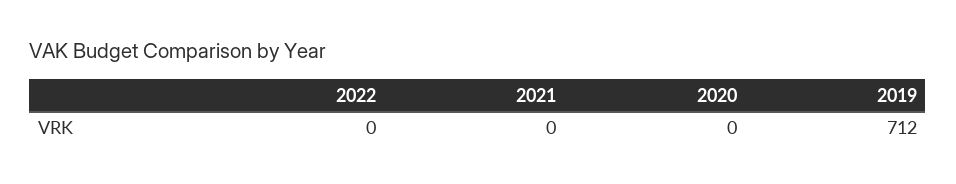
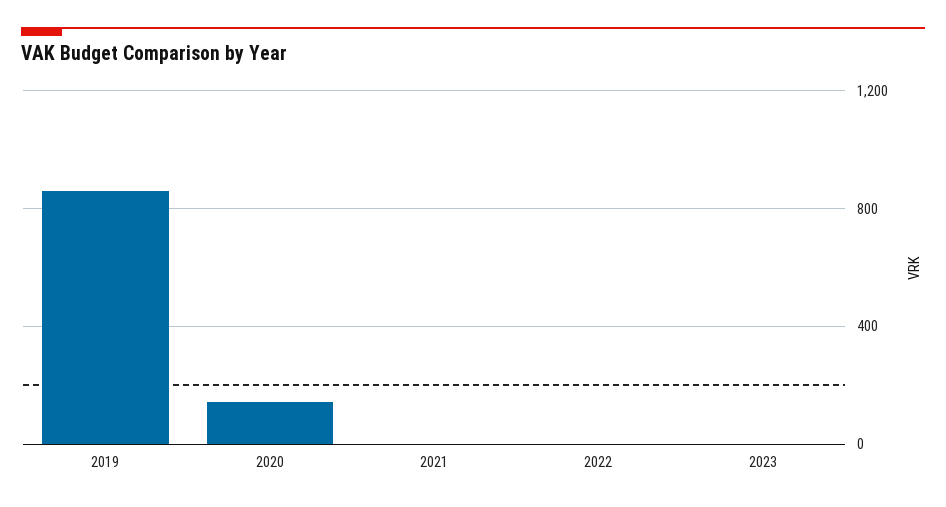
2020: 0 -> 150
2019: 712 -> 850
2023: none -> 0

